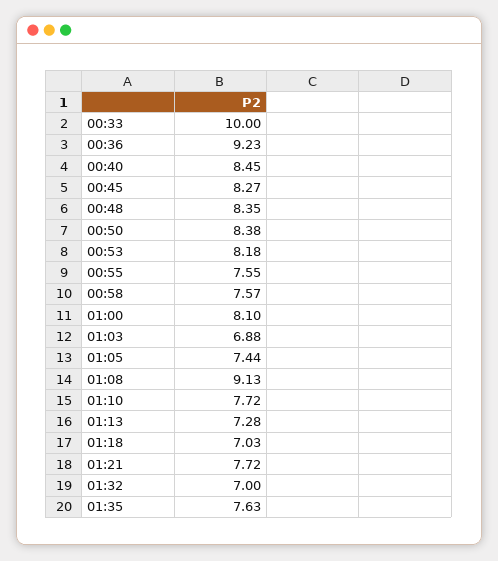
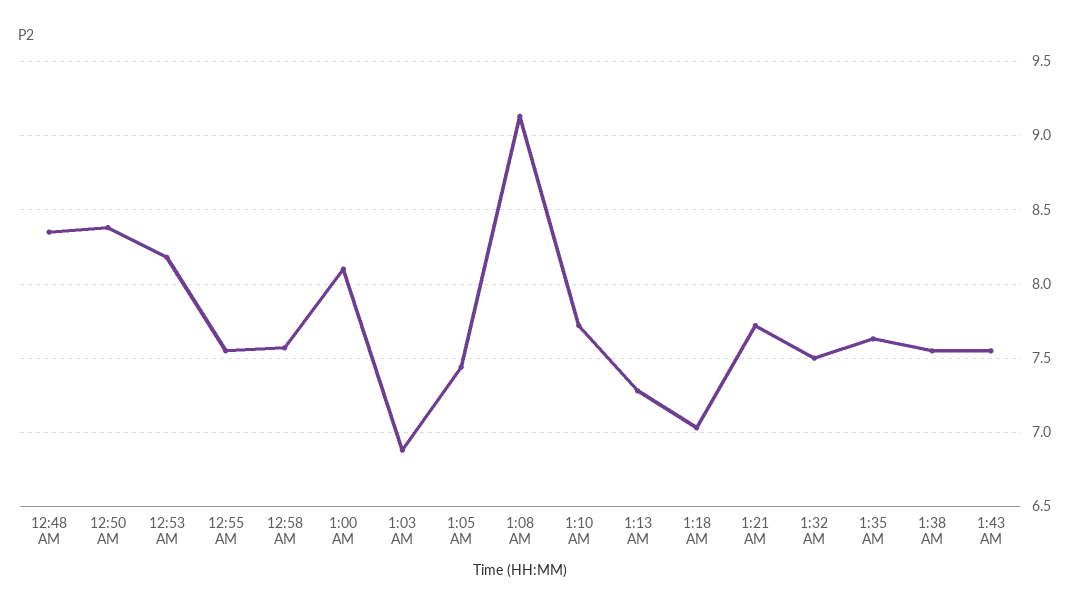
00:33: 10 -> none
00:36: 9.23 -> none
00:40: 8.45 -> none
00:45: 8.27 -> none
01:32: 7 -> 7.5
1:38 AM: none -> 7.55
1:43 AM: none -> 7.55

